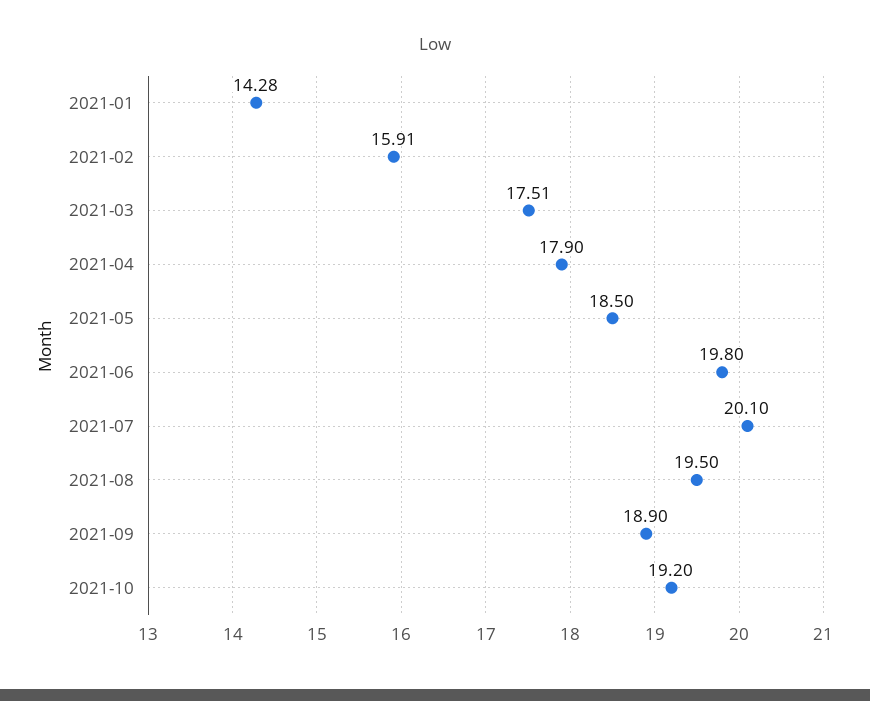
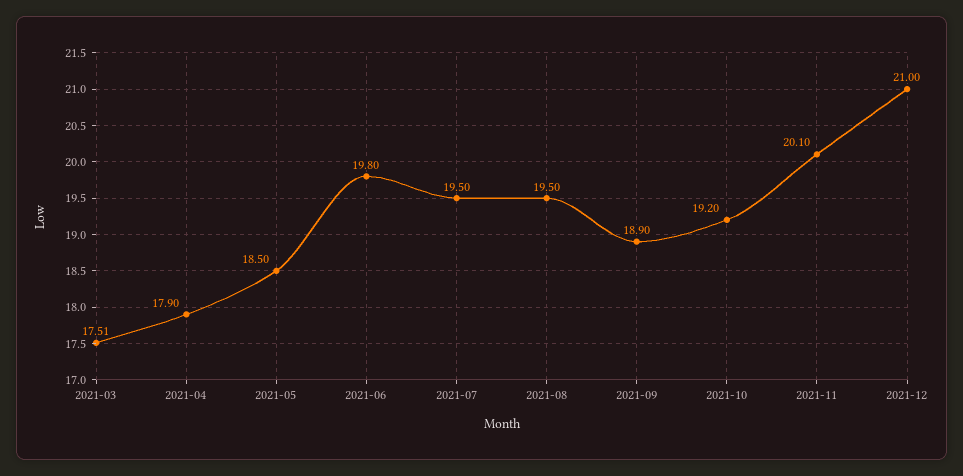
2021-01: 14.28 -> none
2021-02: 15.91 -> none
2021-07: 20.1 -> 19.5
2021-11: none -> 20.1
2021-12: none -> 21

